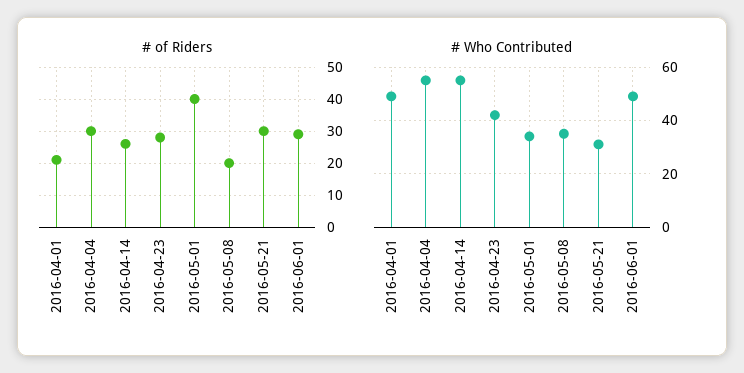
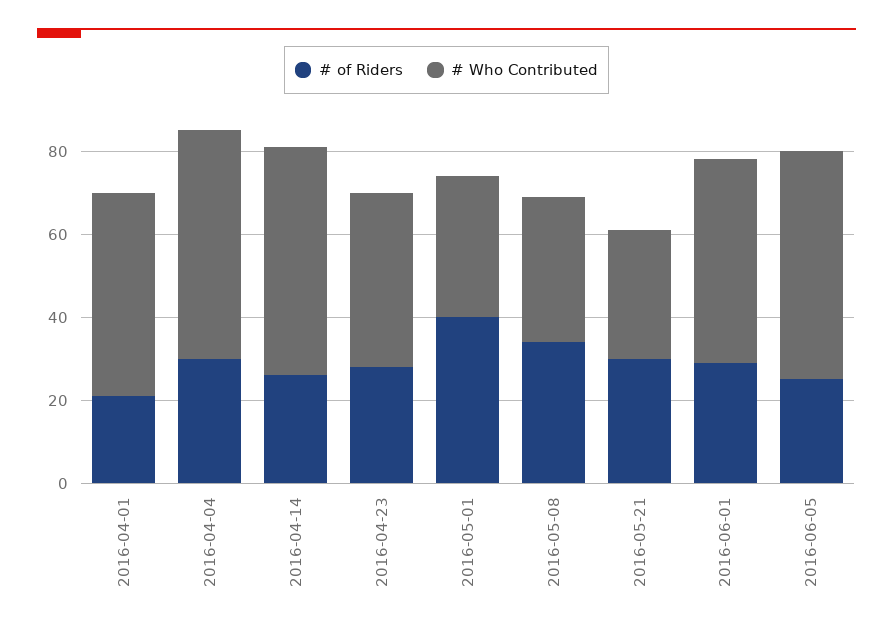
# of Riders, 2016-05-08: 20 -> 35
# of Riders, 2016-06-05: none -> 25
# Who Contributed, 2016-06-05: none -> 55

